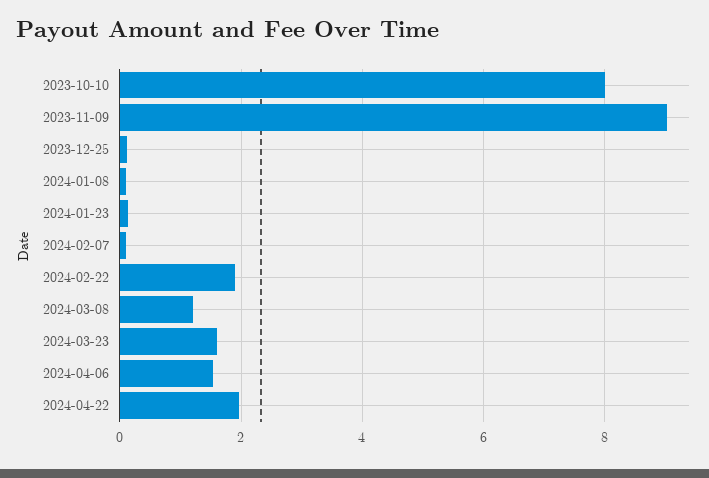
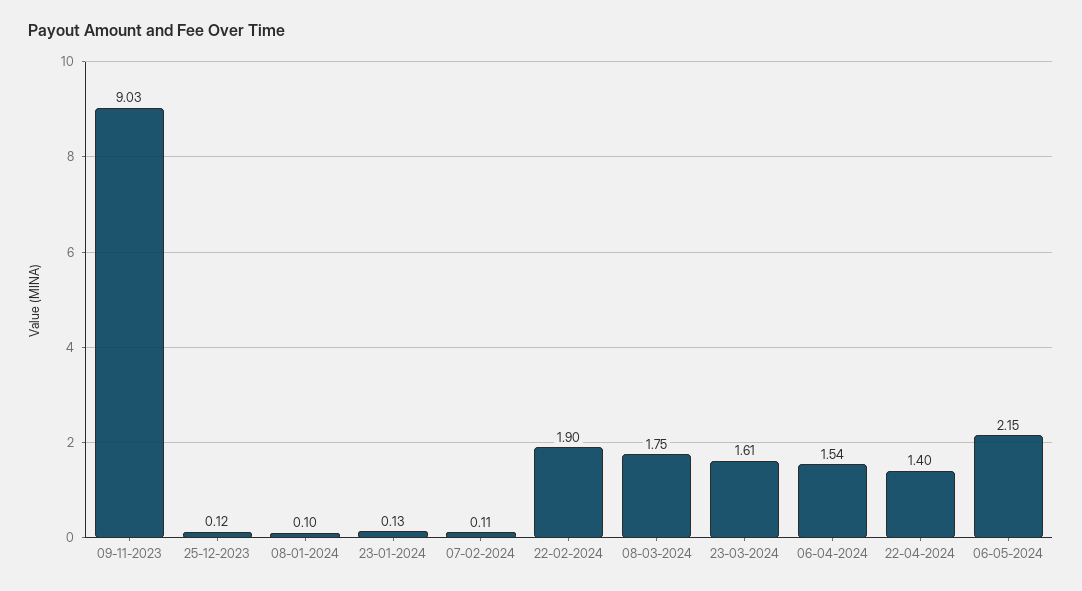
2023-10-10: 8 -> none
2024-03-08: 1.2 -> 1.75
2024-04-22: 2 -> 1.4
06-05-2024: none -> 2.15

